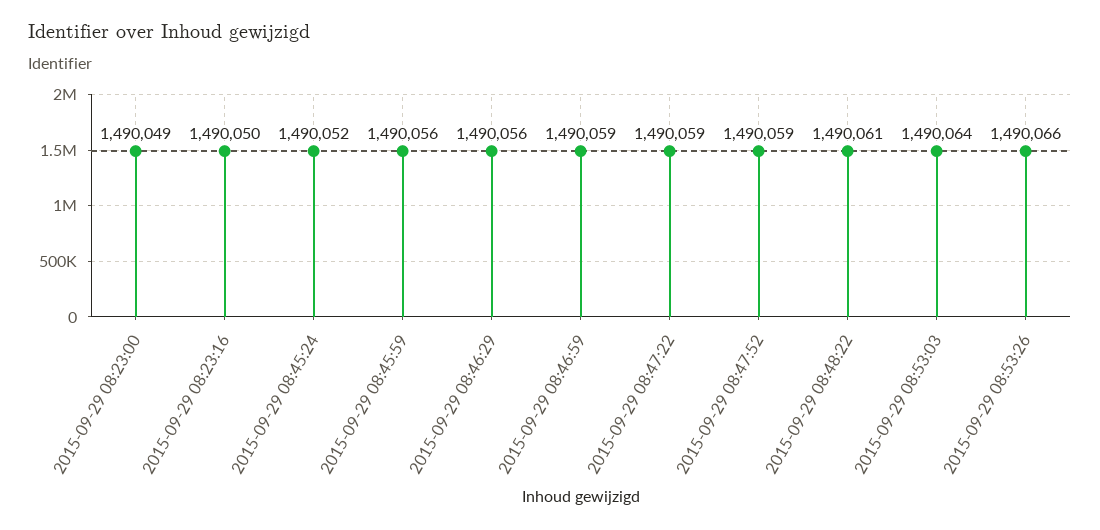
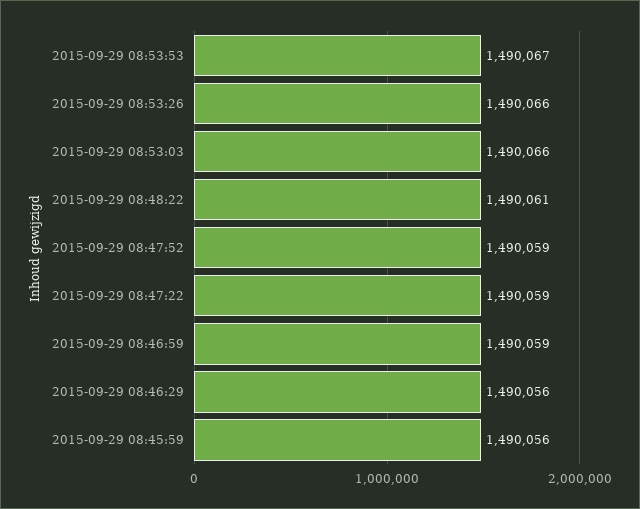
2015-09-29 08:23:00: 1490049 -> none
2015-09-29 08:23:16: 1490050 -> none
2015-09-29 08:45:24: 1490052 -> none
2015-09-29 08:53:03: 1490064 -> 1490066
2015-09-29 08:53:53: none -> 1490067

